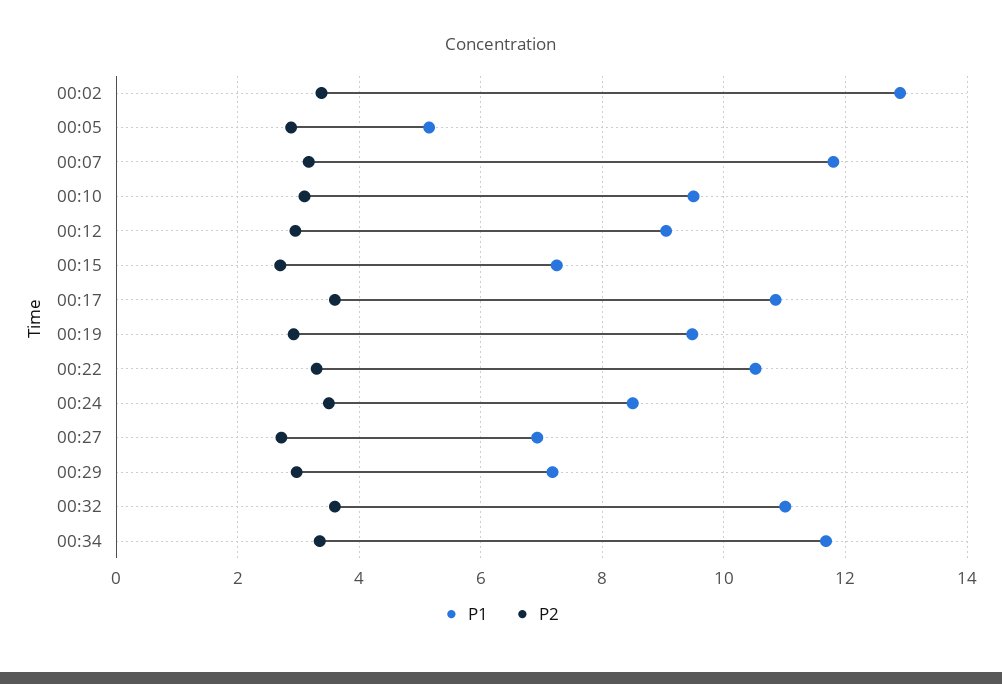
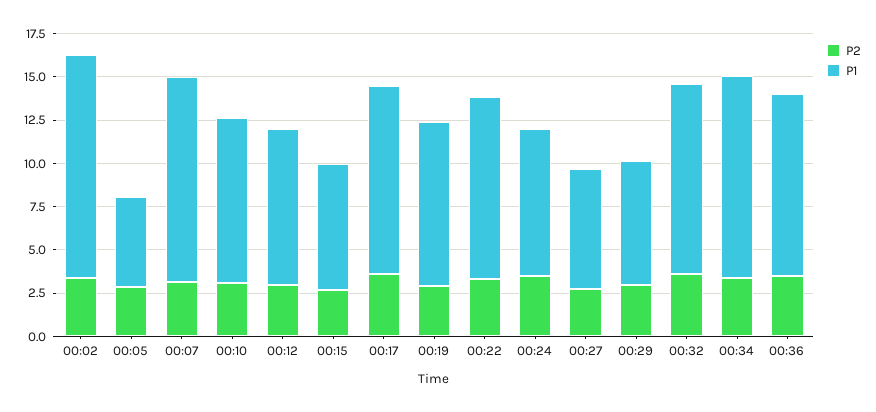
P2, 00:36: none -> 3.5
P1, 00:36: none -> 10.5

